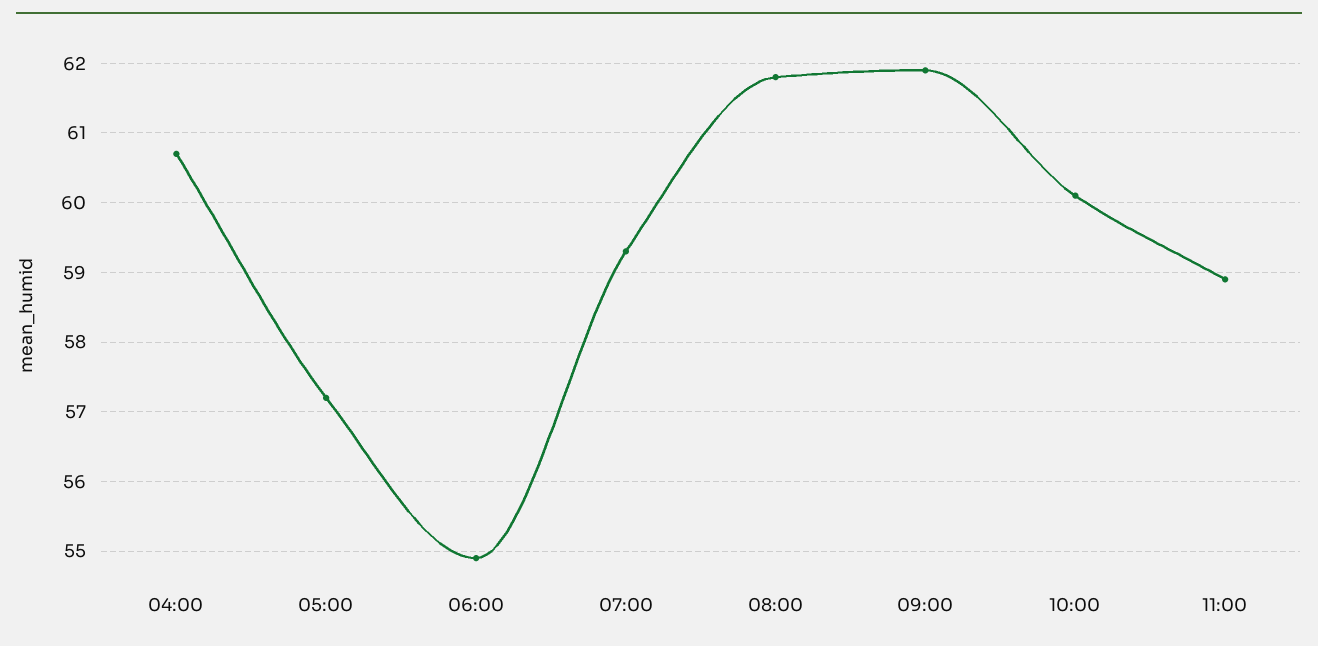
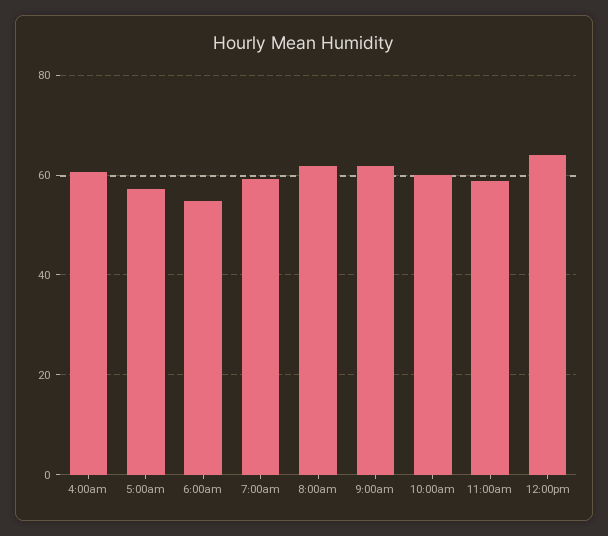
12:00pm: none -> 64

